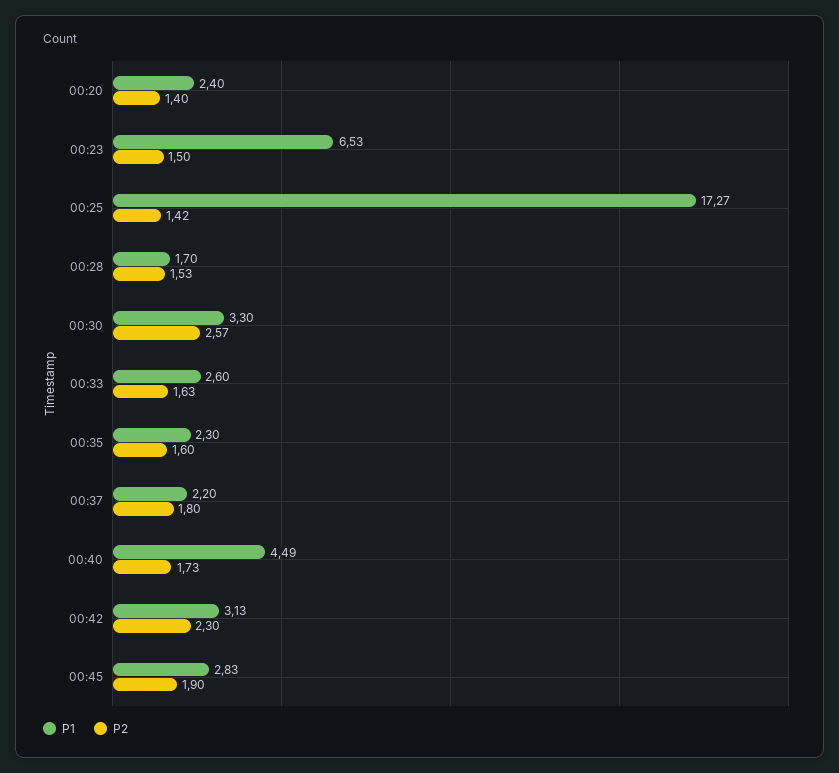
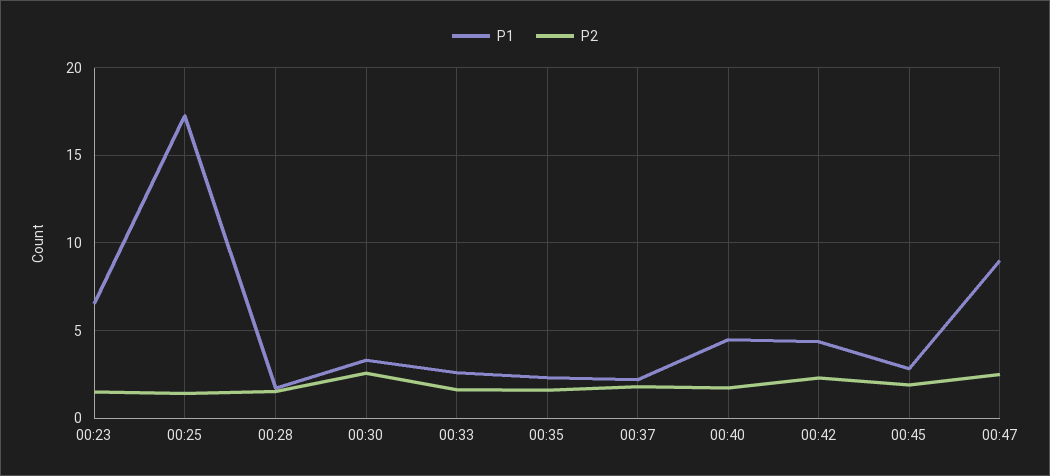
P1, 00:20: 2.4 -> none
P2, 00:20: 1.4 -> none
P1, 00:42: 3.13 -> 4.5
P1, 00:47: none -> 9
P2, 00:47: none -> 2.5

